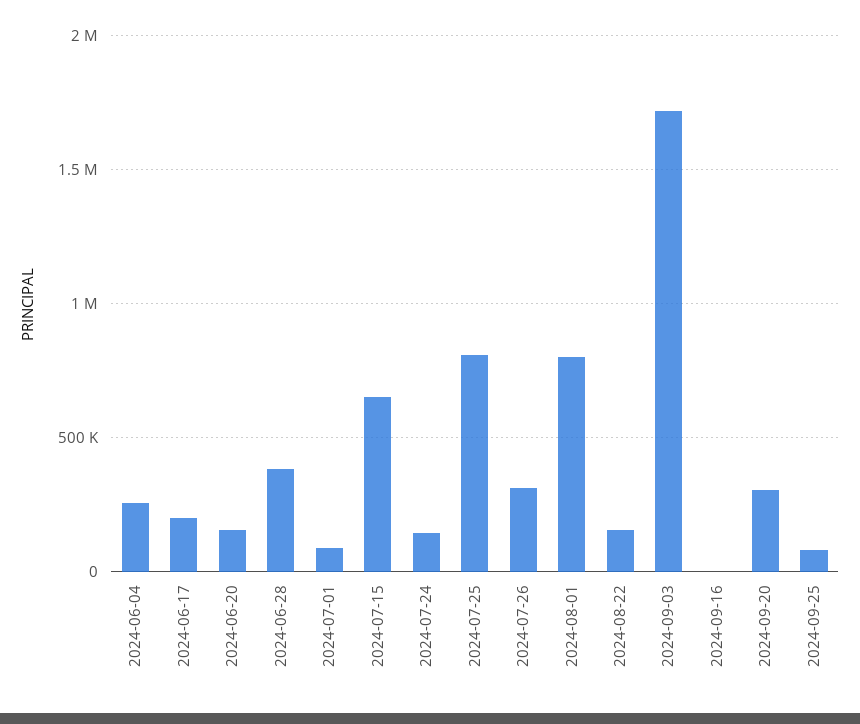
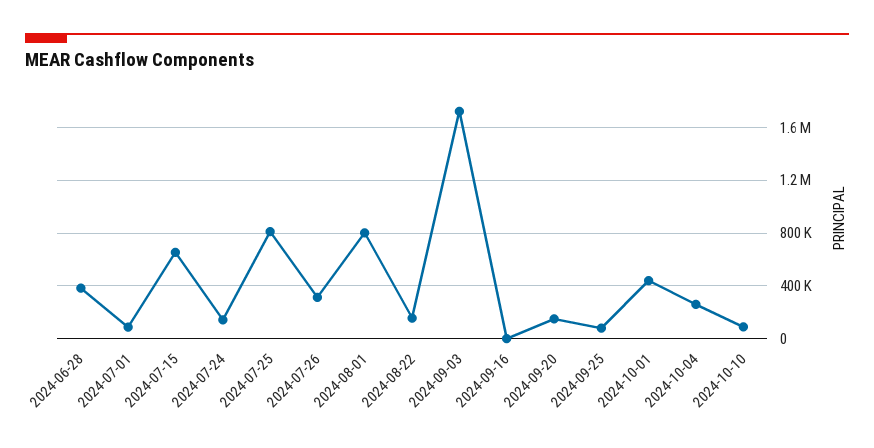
2024-06-04: 250000 -> none
2024-06-17: 200000 -> none
2024-06-20: 150000 -> none
2024-09-20: 300000 -> 150000
2024-10-01: none -> 450000
2024-10-04: none -> 250000
2024-10-10: none -> 100000

